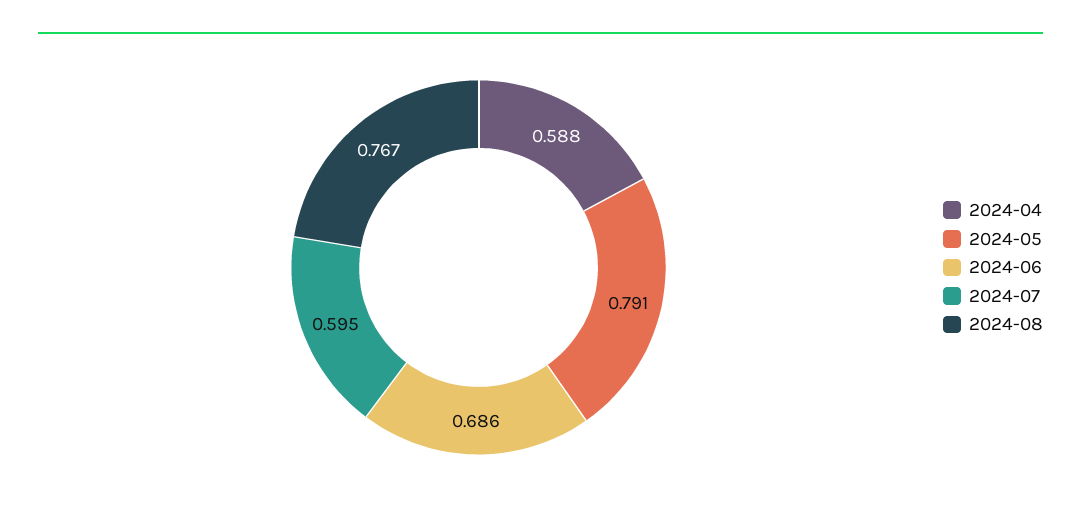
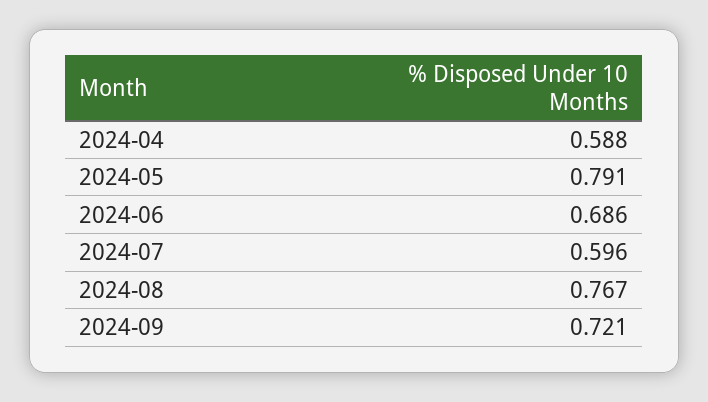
2024-07: 0.595 -> 0.596
2024-09: none -> 0.721

